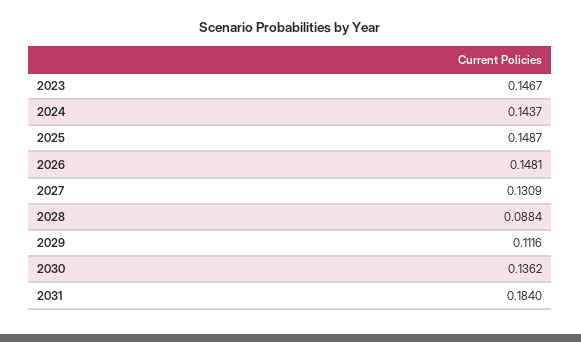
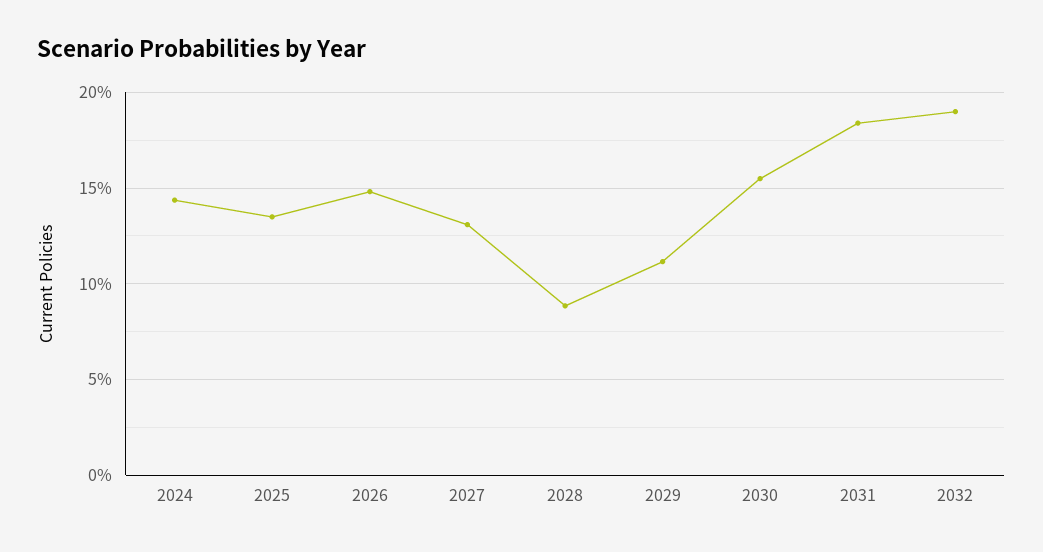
2023: 0.1467 -> none
2025: 0.1487 -> 0.135
2030: 0.1362 -> 0.155
2032: none -> 0.19

